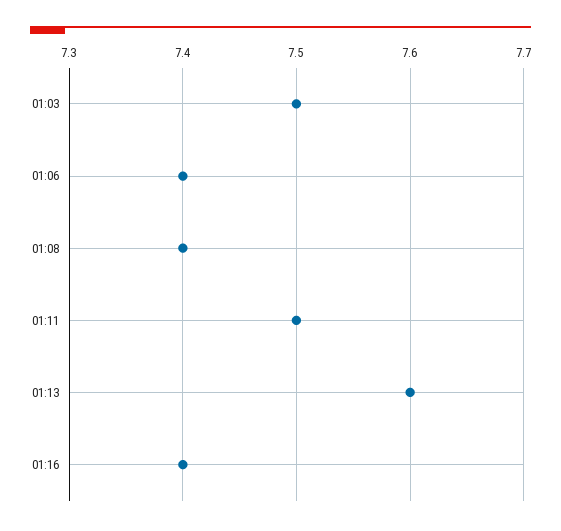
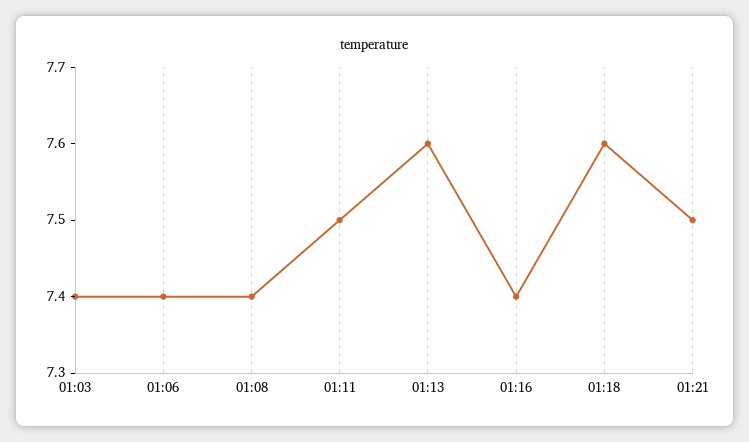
01:03: 7.5 -> 7.4
01:18: none -> 7.6
01:21: none -> 7.5

